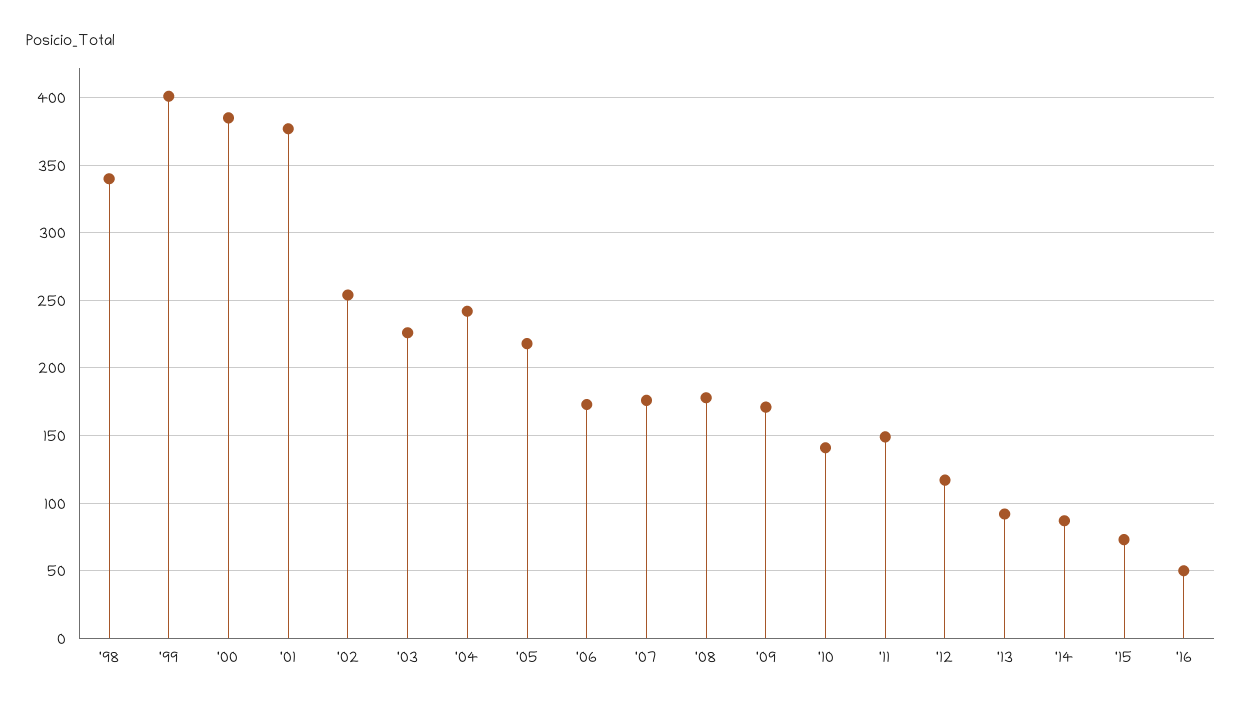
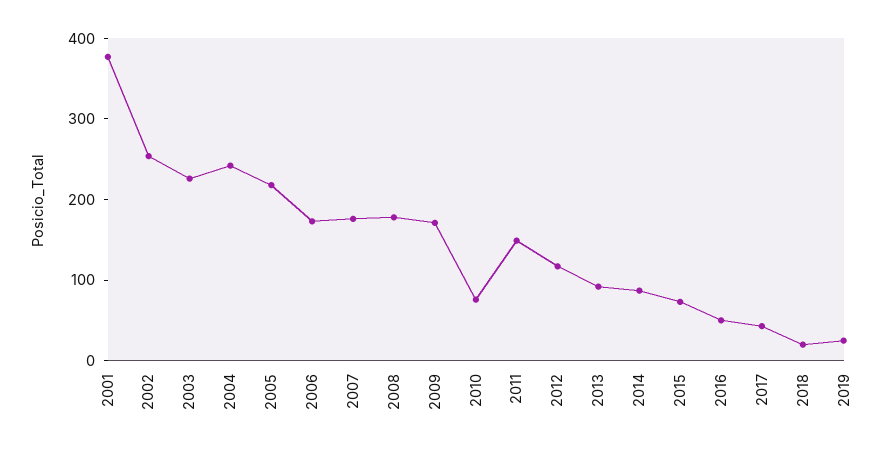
'98: 340 -> none
'99: 400 -> none
'00: 385 -> none
'10: 140 -> 80
2017: none -> 40
2018: none -> 20
2019: none -> 20

